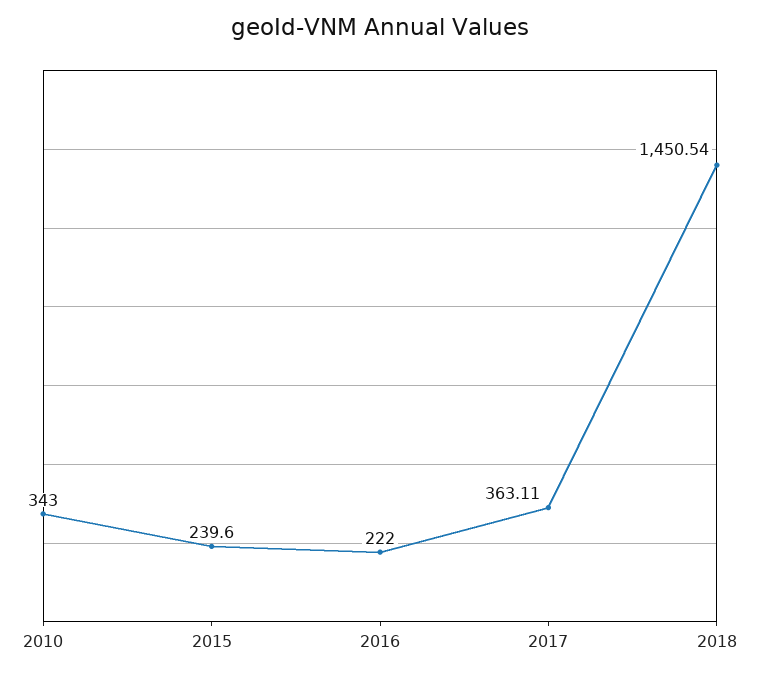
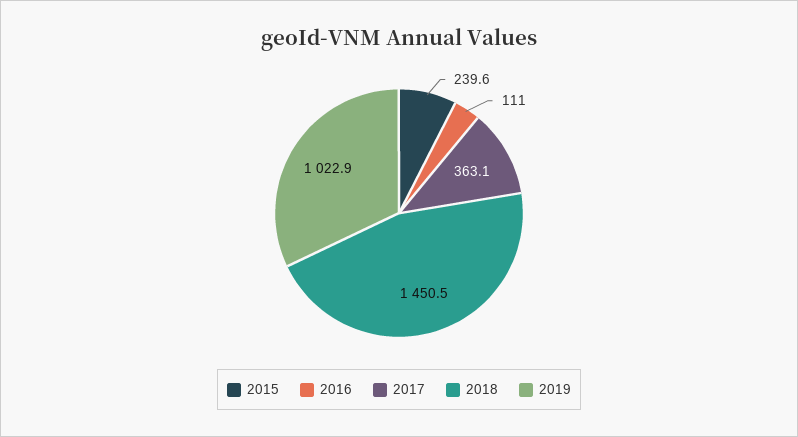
2010: 343 -> none
2016: 222 -> 111
2019: none -> 1022.9

